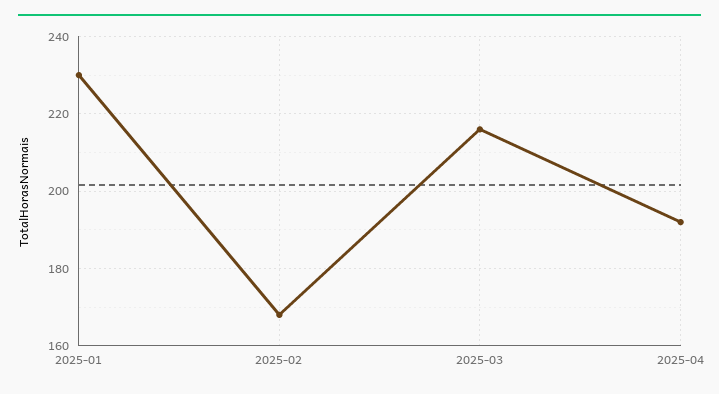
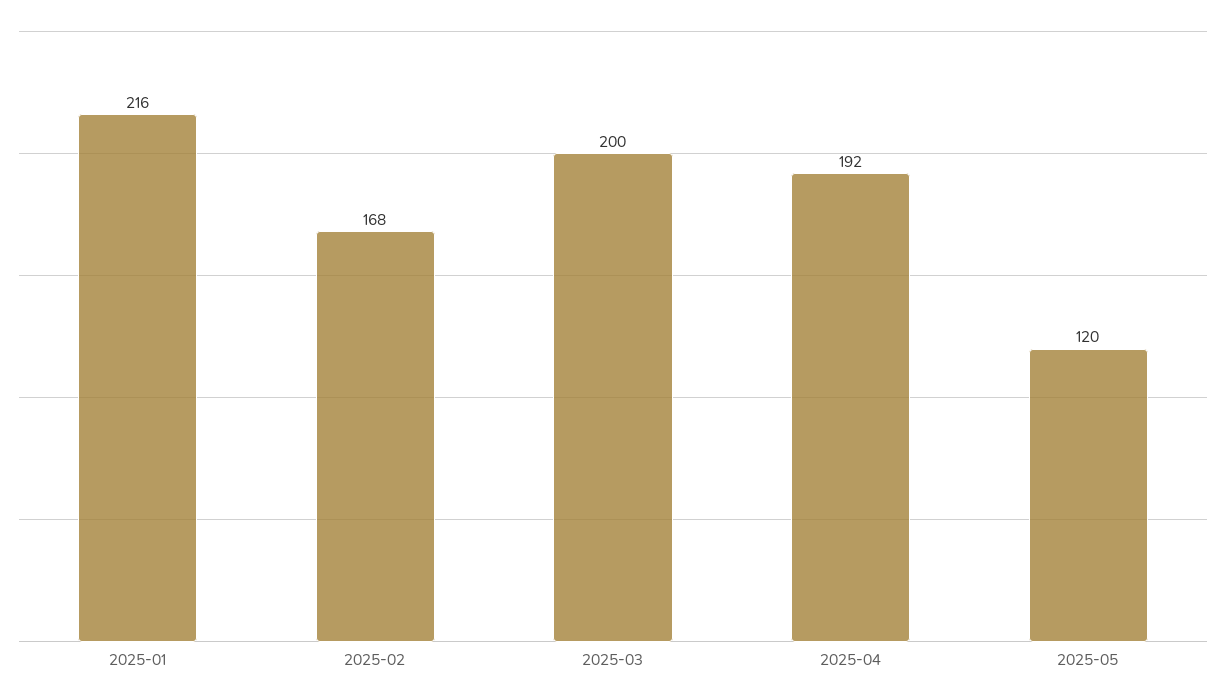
2025-01: 230 -> 216
2025-03: 215 -> 200
2025-05: none -> 120

